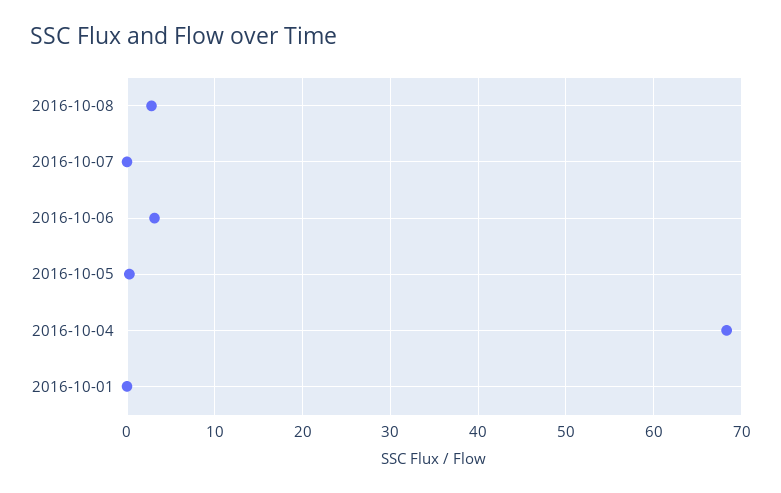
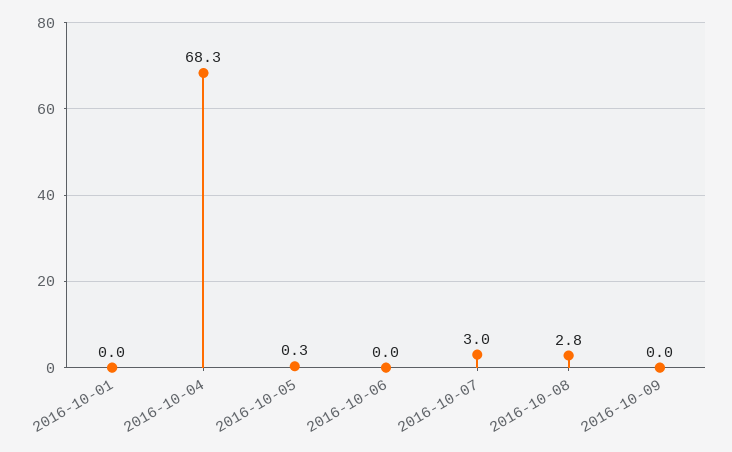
2016-10-07: 0 -> 3
2016-10-06: 3 -> 0
2016-10-09: none -> 0

